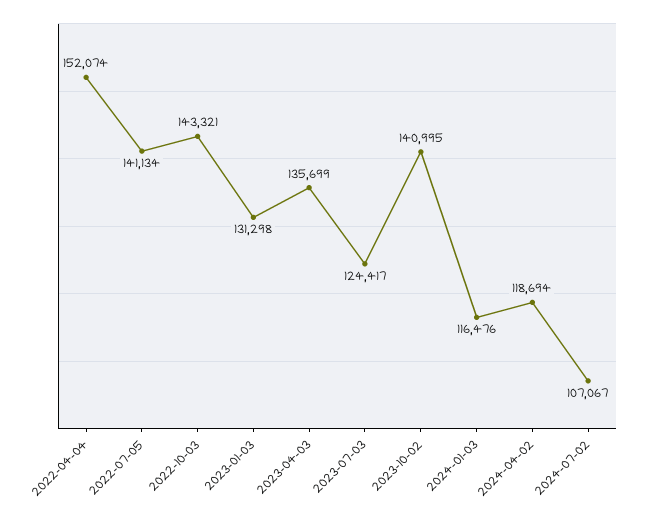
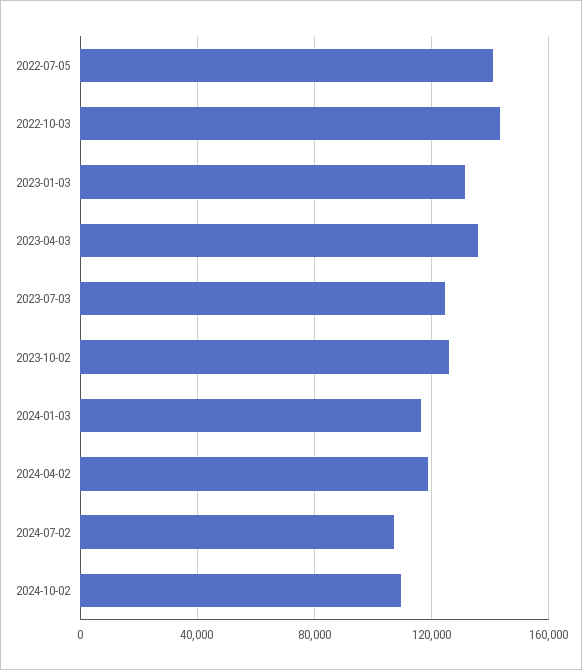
2022-04-04: 152074 -> none
2023-10-02: 140995 -> 125000
2024-10-02: none -> 110000

